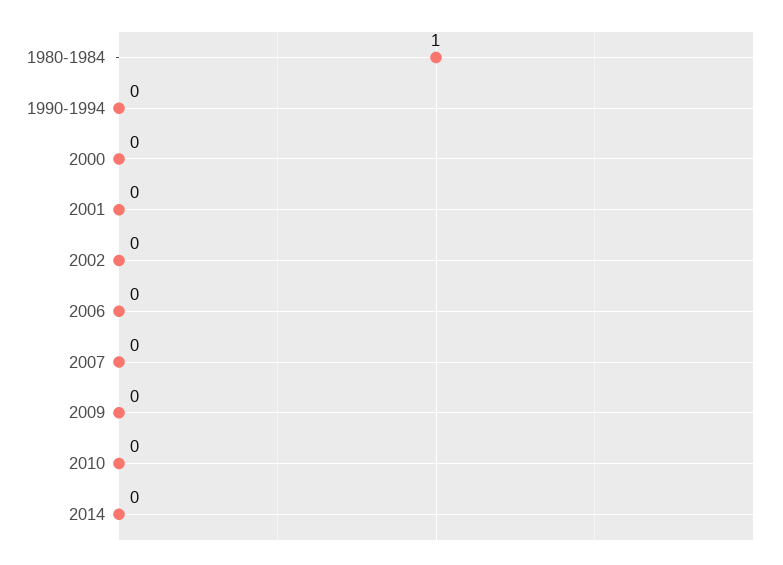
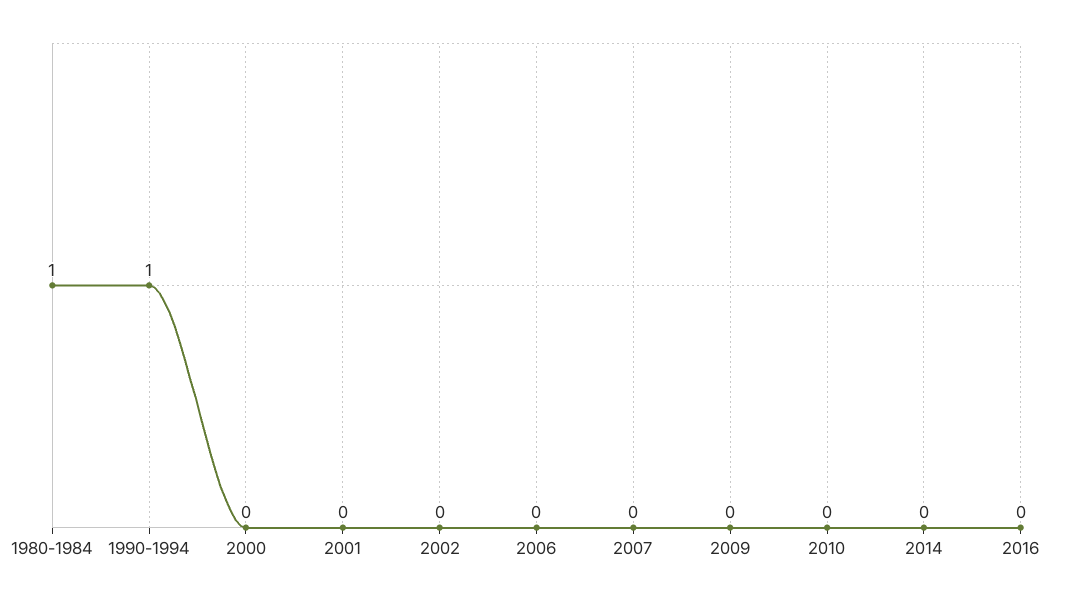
1990-1994: 0 -> 1
2016: none -> 0

